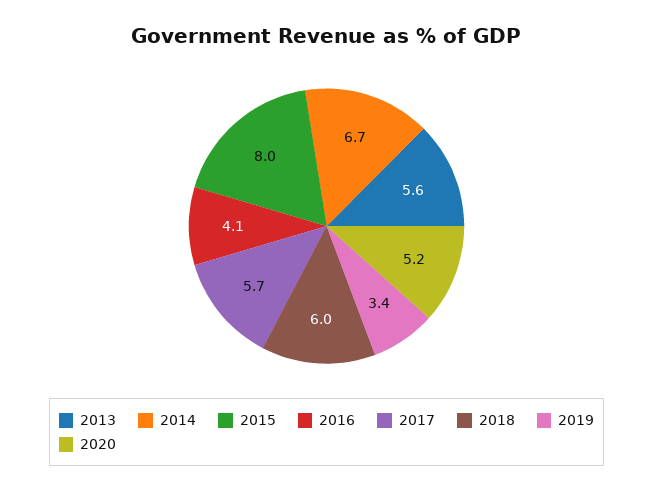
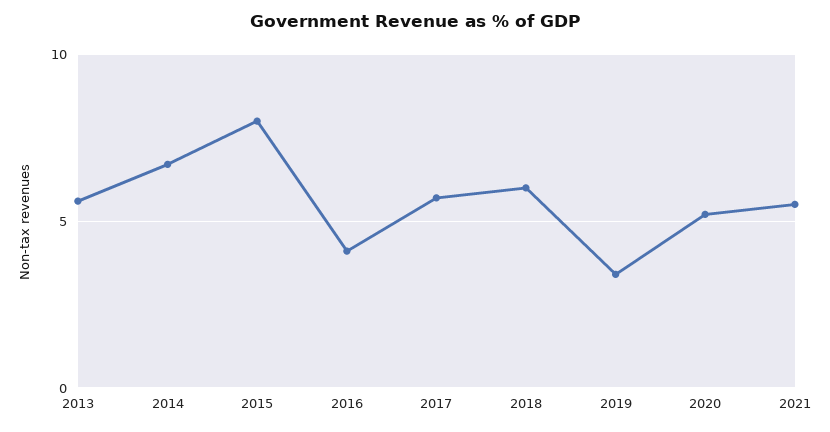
2021: none -> 5.5

